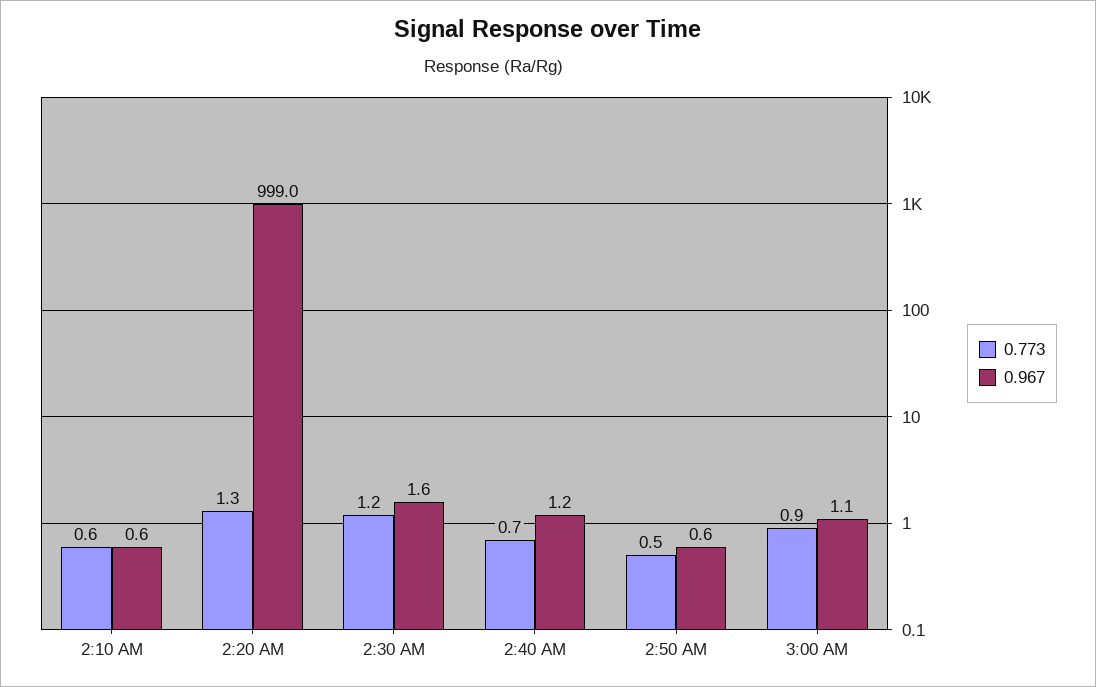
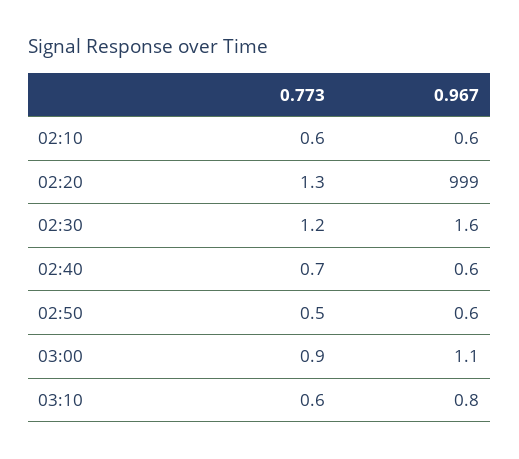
0.967, 2:40 AM: 1.2 -> 0.6
0.773, 03:10: none -> 0.6
0.967, 03:10: none -> 0.8

